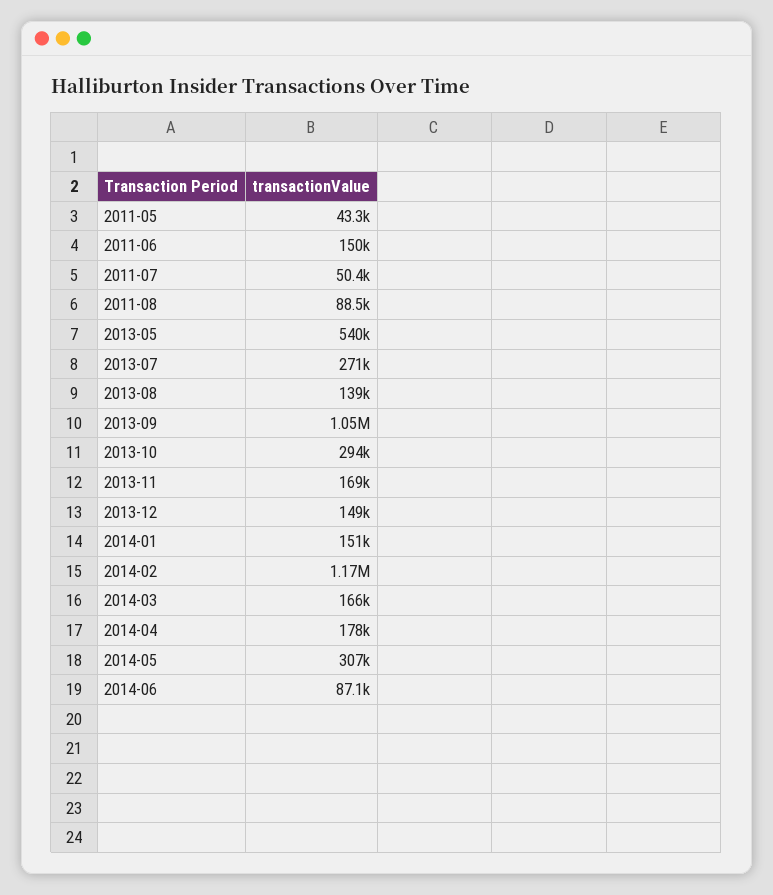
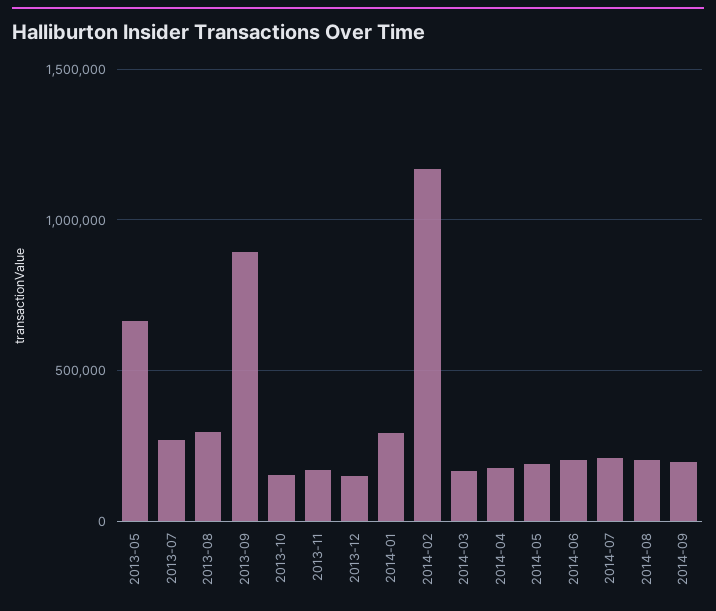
2011-05: 43300 -> none
2011-06: 150000 -> none
2011-07: 50400 -> none
2011-08: 88500 -> none
2013-05: 540000 -> 650000
2013-08: 139000 -> 300000
2013-09: 1050000 -> 900000
2013-10: 294000 -> 150000
2014-01: 151000 -> 300000
2014-05: 307000 -> 200000
2014-06: 87100 -> 200000
2014-07: none -> 200000
2014-08: none -> 200000
2014-09: none -> 200000

